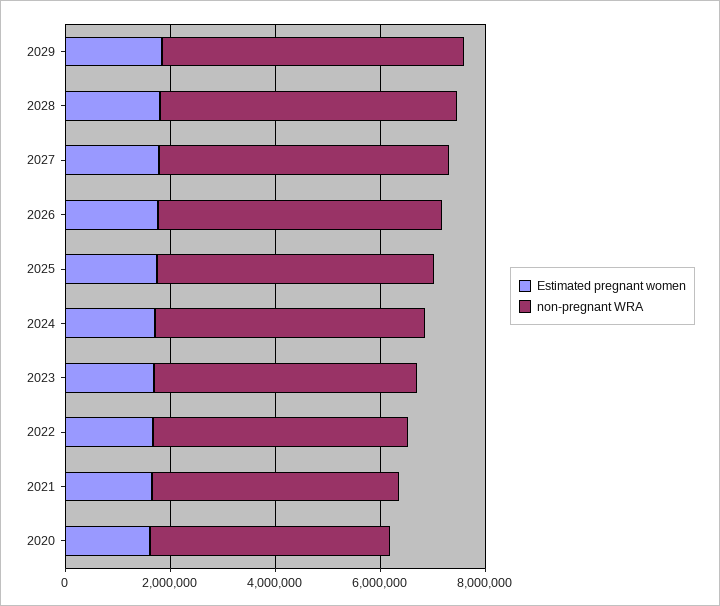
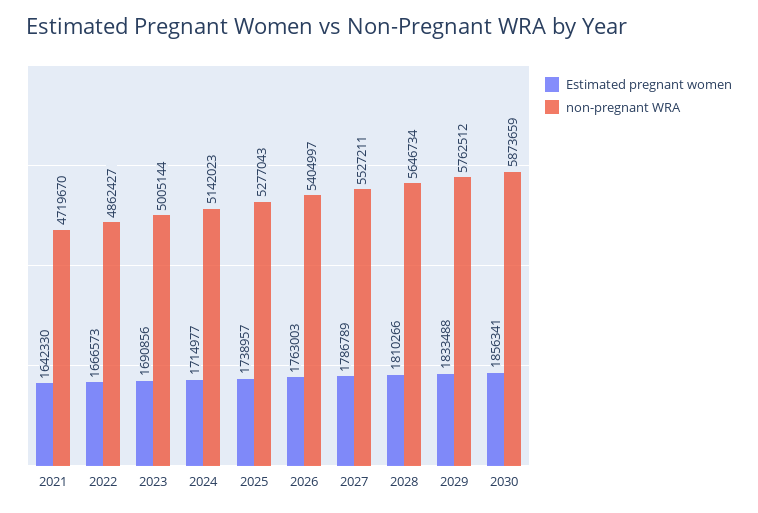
Estimated pregnant women, 2020: 1500000 -> none
non-pregnant WRA, 2020: 4500000 -> none
Estimated pregnant women, 2030: none -> 1856341
non-pregnant WRA, 2030: none -> 5873659

